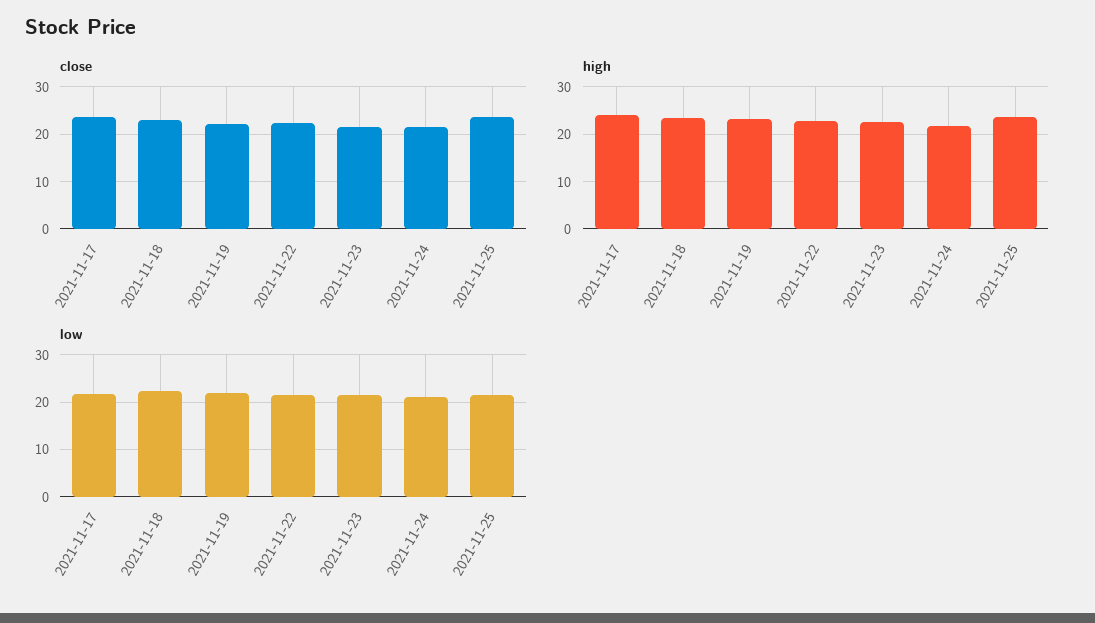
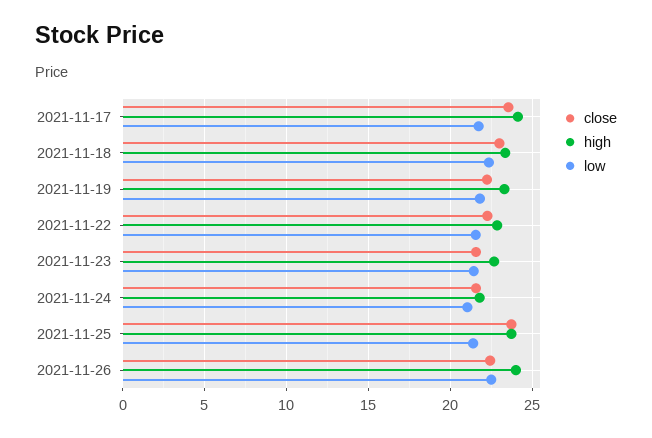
close, 2021-11-26: none -> 22.5
high, 2021-11-26: none -> 24
low, 2021-11-26: none -> 22.5

